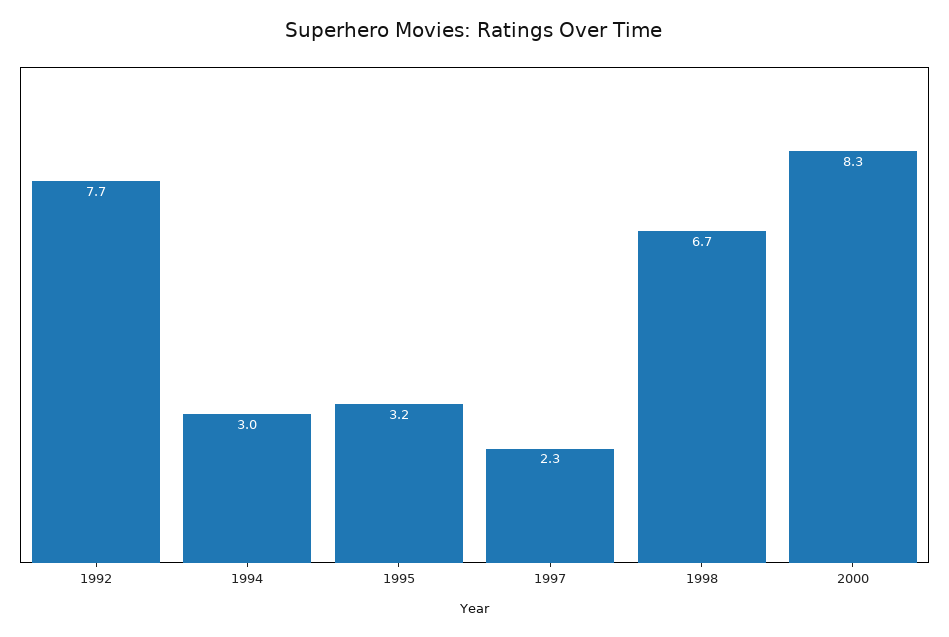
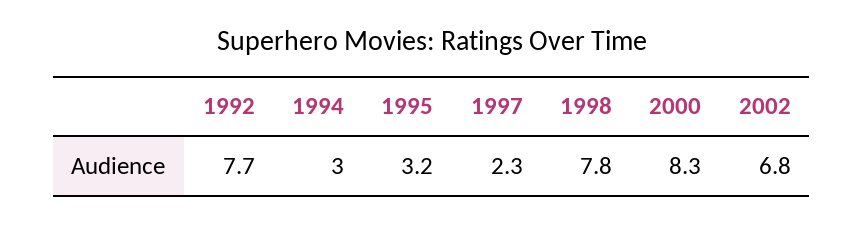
1998: 6.7 -> 7.8
2002: none -> 6.8

